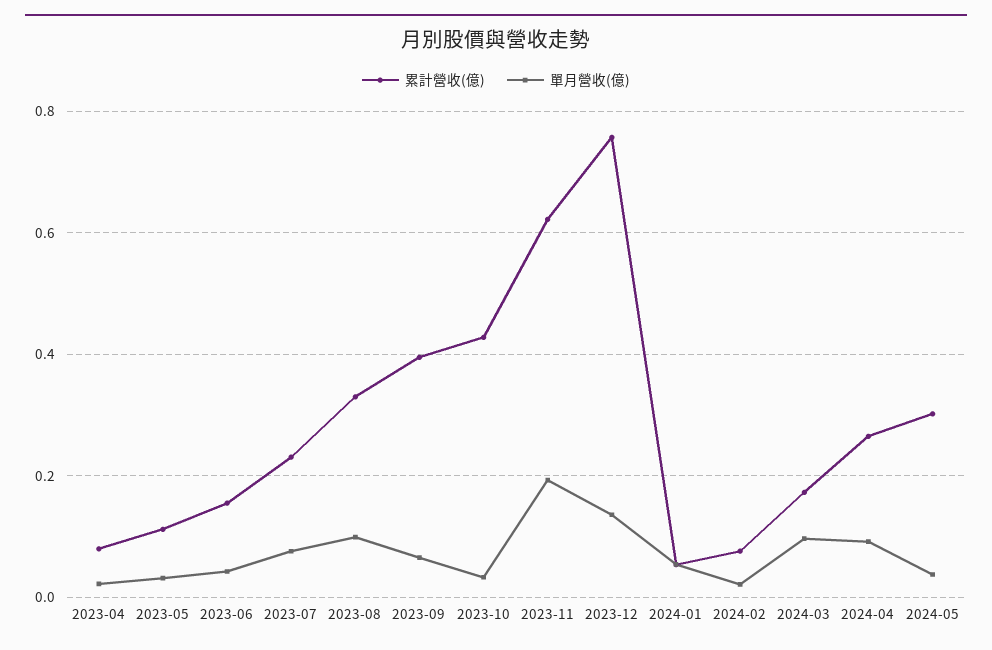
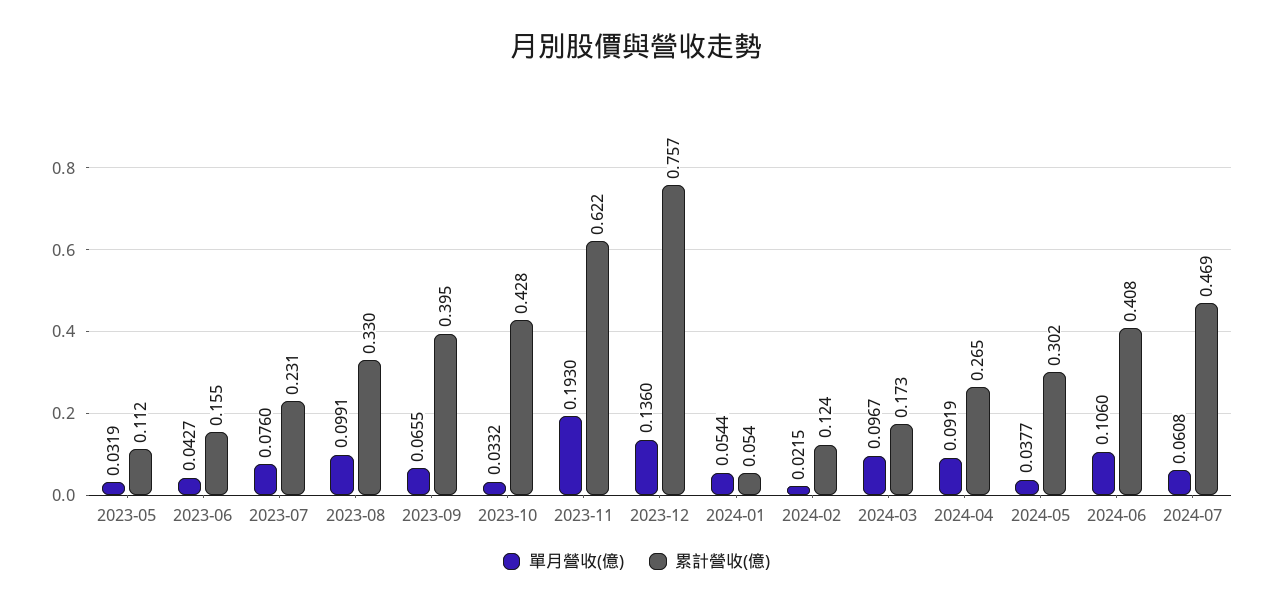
累計營收(億), 2023-04: 0.08 -> none
單月營收(億), 2023-04: 0.02 -> none
累計營收(億), 2024-02: 0.08 -> 0.124
單月營收(億), 2024-06: none -> 0.106
累計營收(億), 2024-06: none -> 0.408
單月營收(億), 2024-07: none -> 0.0608
累計營收(億), 2024-07: none -> 0.469

